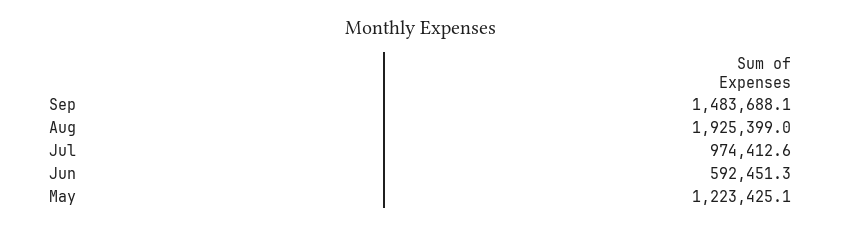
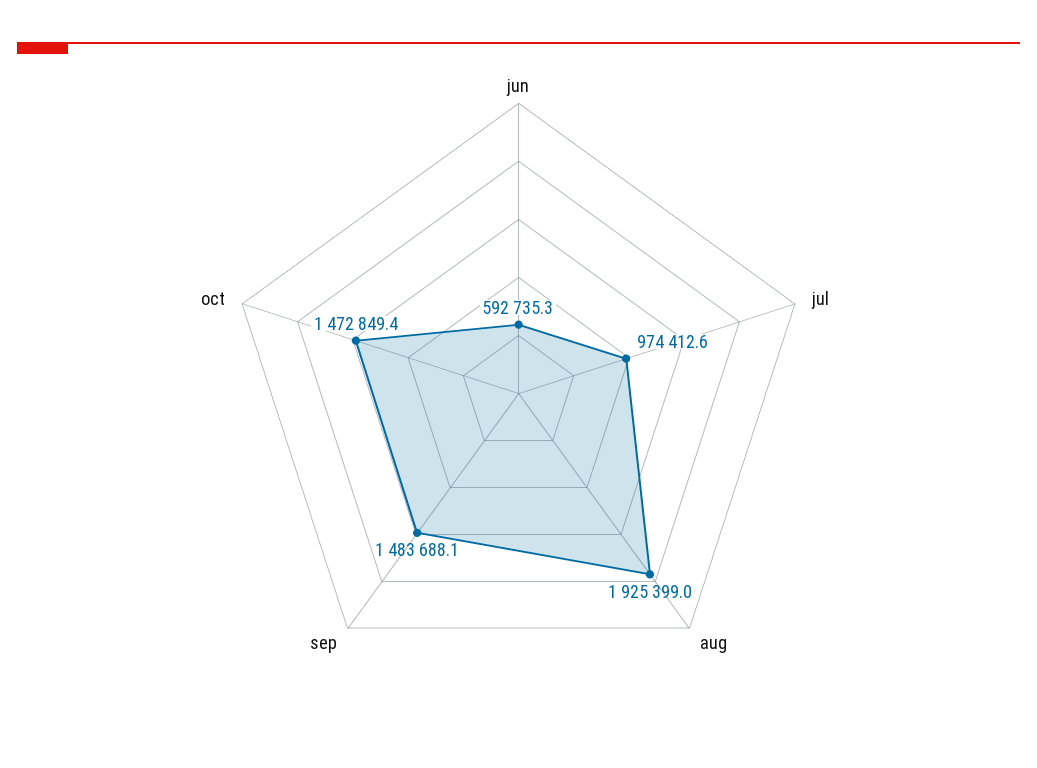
Jun: 592451.3 -> 592735.3
May: 1223425.1 -> none
oct: none -> 1472849.4

